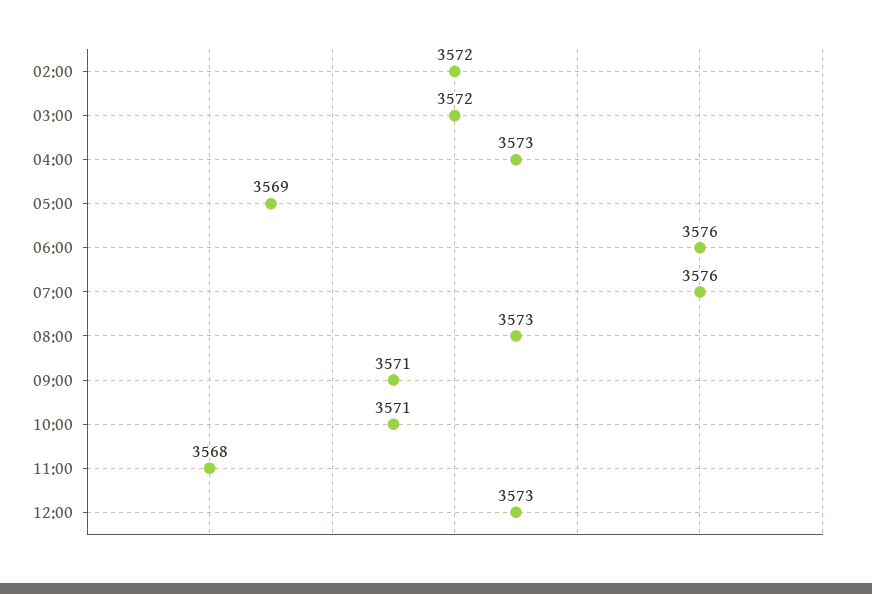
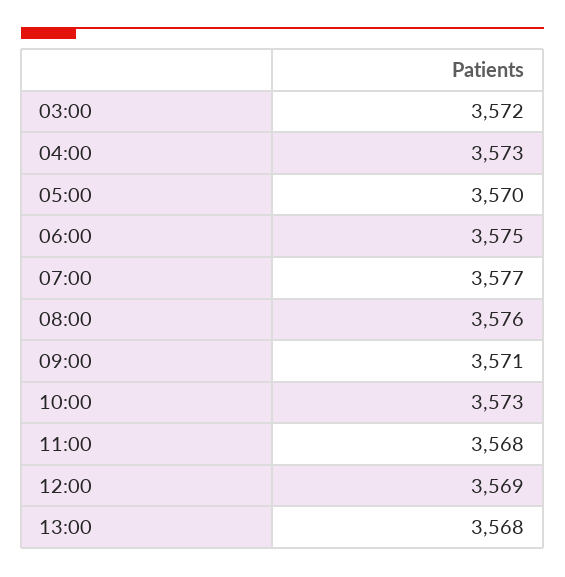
02:00: 3572 -> none
05:00: 3569 -> 3570
06:00: 3576 -> 3575
07:00: 3576 -> 3577
08:00: 3573 -> 3576
10:00: 3571 -> 3573
12:00: 3573 -> 3569
13:00: none -> 3568

